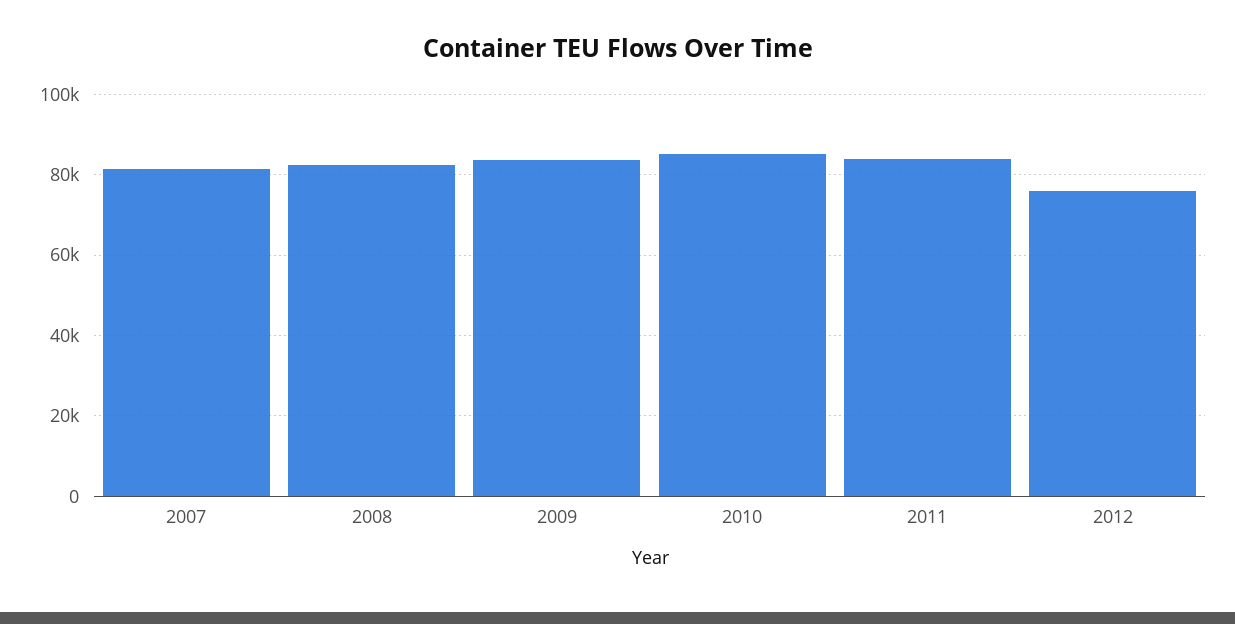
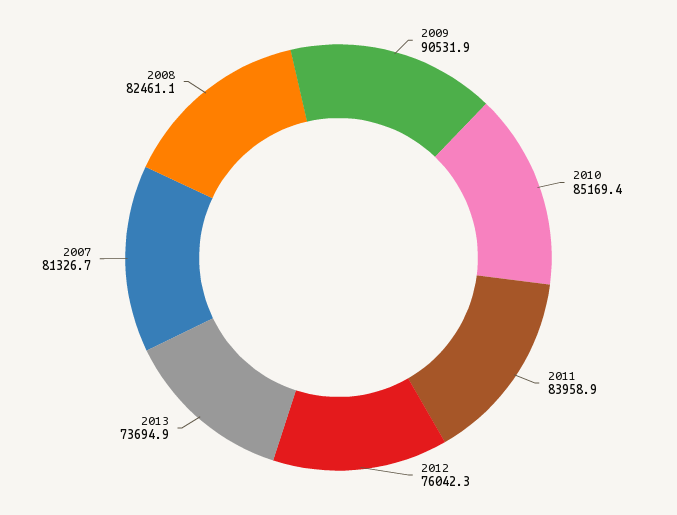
2009: 84000 -> 90531.9
2013: none -> 73694.9

